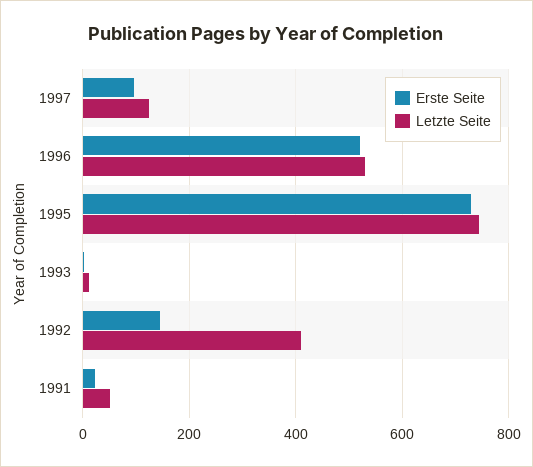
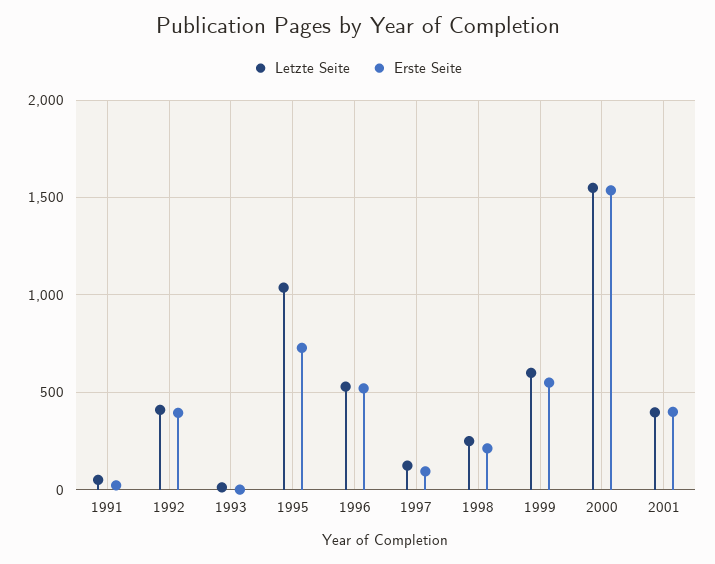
Letzte Seite, 1995: 740 -> 1050
Erste Seite, 1992: 140 -> 400
Letzte Seite, 1998: none -> 250
Erste Seite, 1998: none -> 200
Letzte Seite, 1999: none -> 600
Erste Seite, 1999: none -> 550
Letzte Seite, 2000: none -> 1550
Erste Seite, 2000: none -> 1550
Letzte Seite, 2001: none -> 400
Erste Seite, 2001: none -> 400

